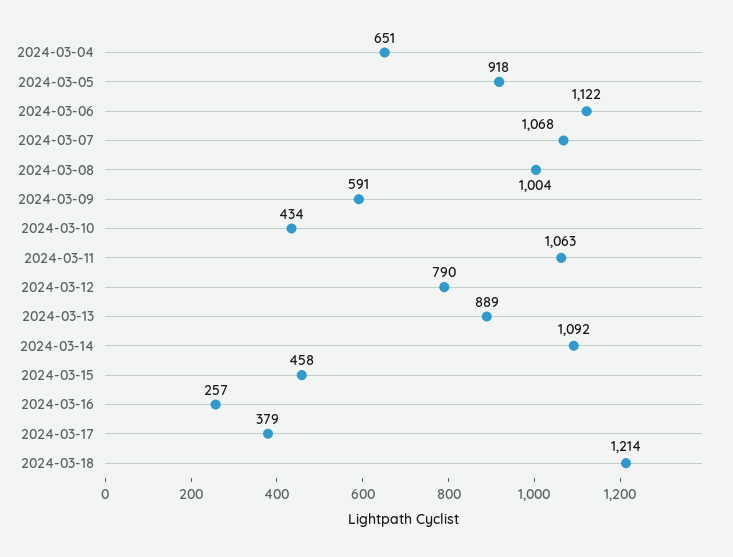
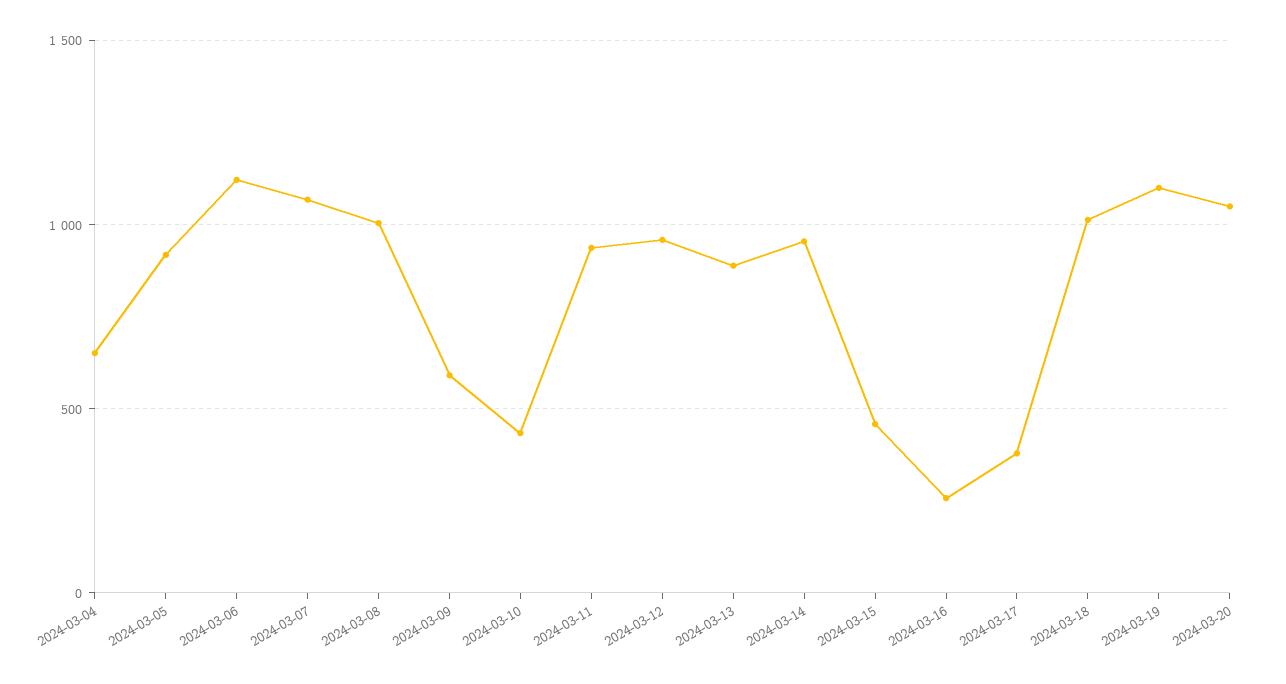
2024-03-11: 1063 -> 950
2024-03-12: 790 -> 950
2024-03-14: 1092 -> 950
2024-03-18: 1214 -> 1000
2024-03-19: none -> 1100
2024-03-20: none -> 1050

